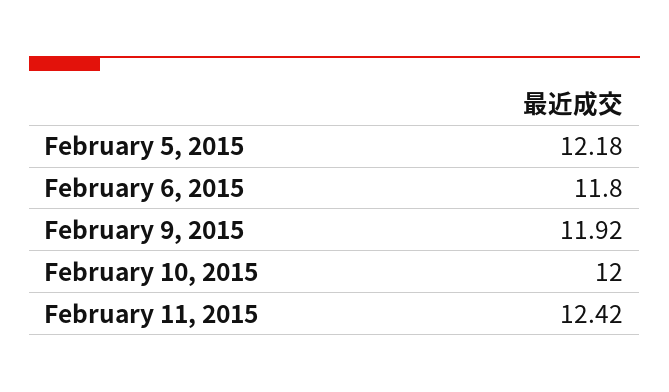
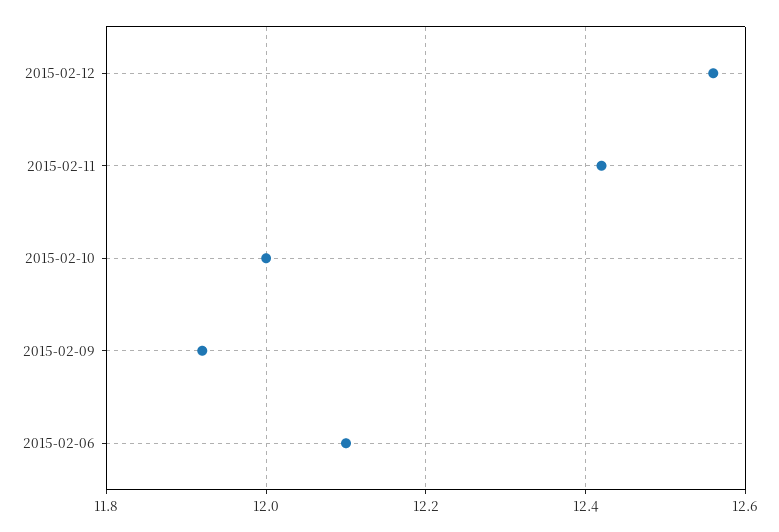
February 5, 2015: 12.18 -> none
February 6, 2015: 11.8 -> 12.1
2015-02-12: none -> 12.55

